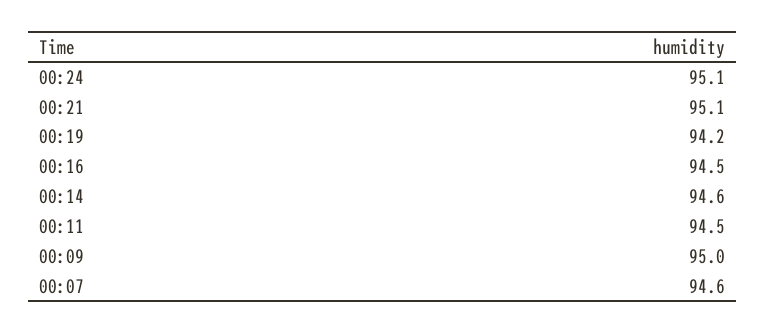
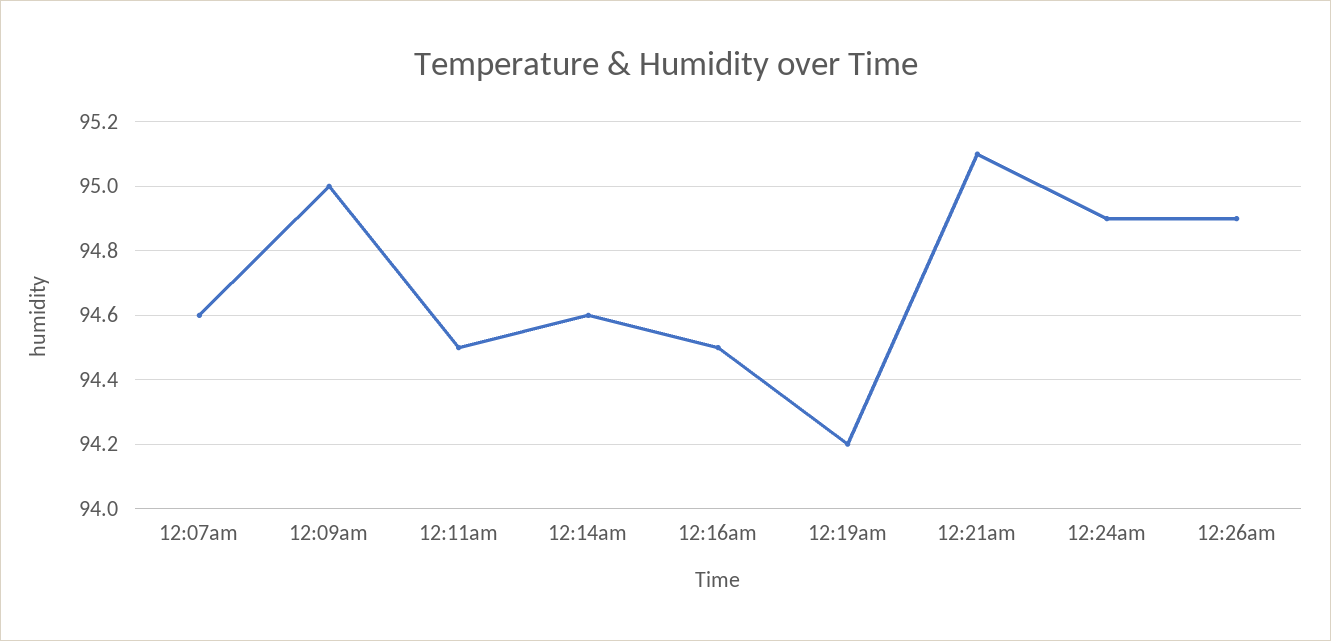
00:24: 95.1 -> 94.9
12:26am: none -> 94.9

